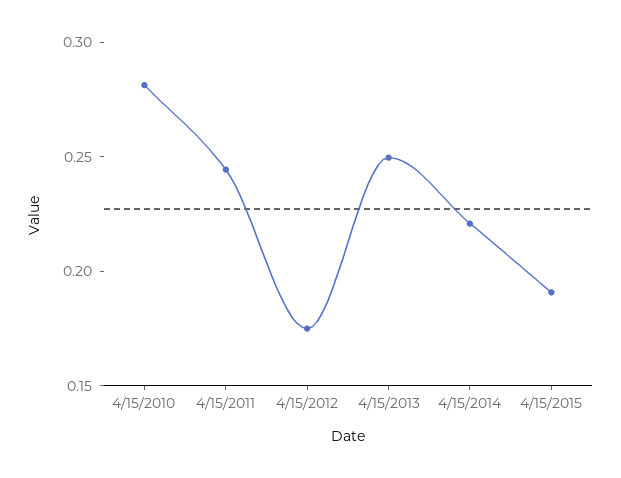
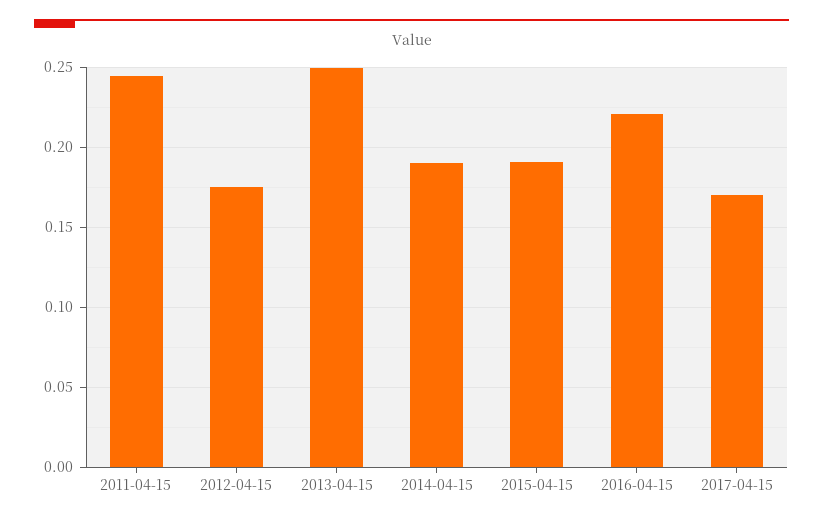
4/15/2010: 0.28 -> none
4/15/2014: 0.22 -> 0.19
2016-04-15: none -> 0.22
2017-04-15: none -> 0.17

